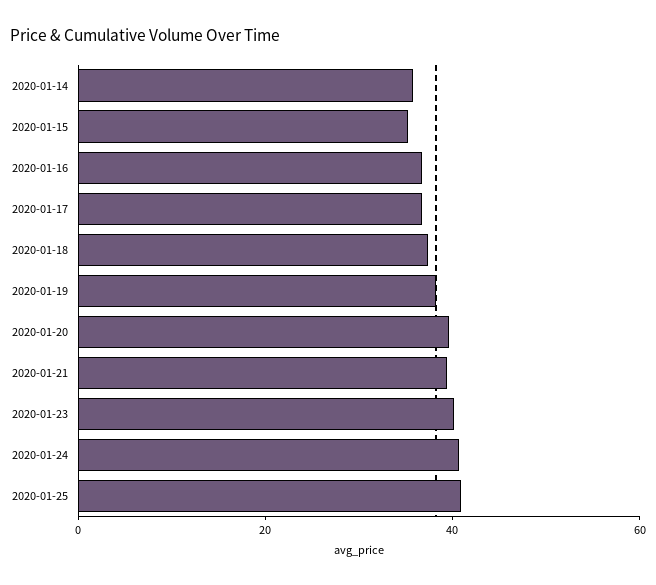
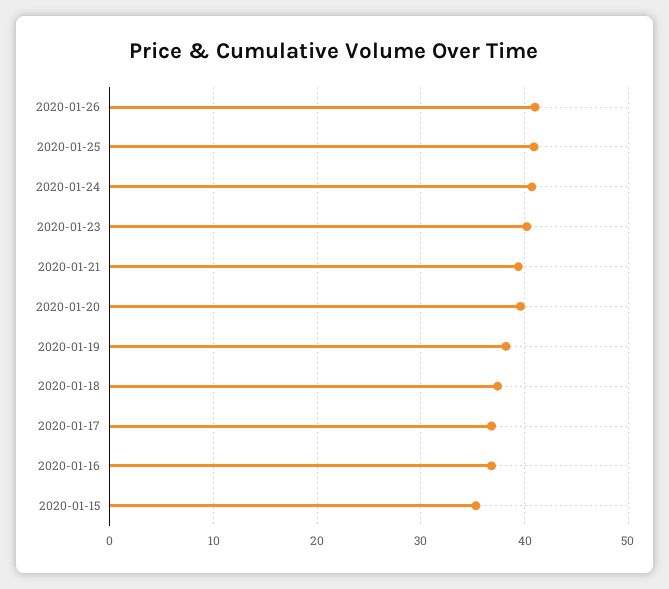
2020-01-14: 35 -> none
2020-01-26: none -> 41

